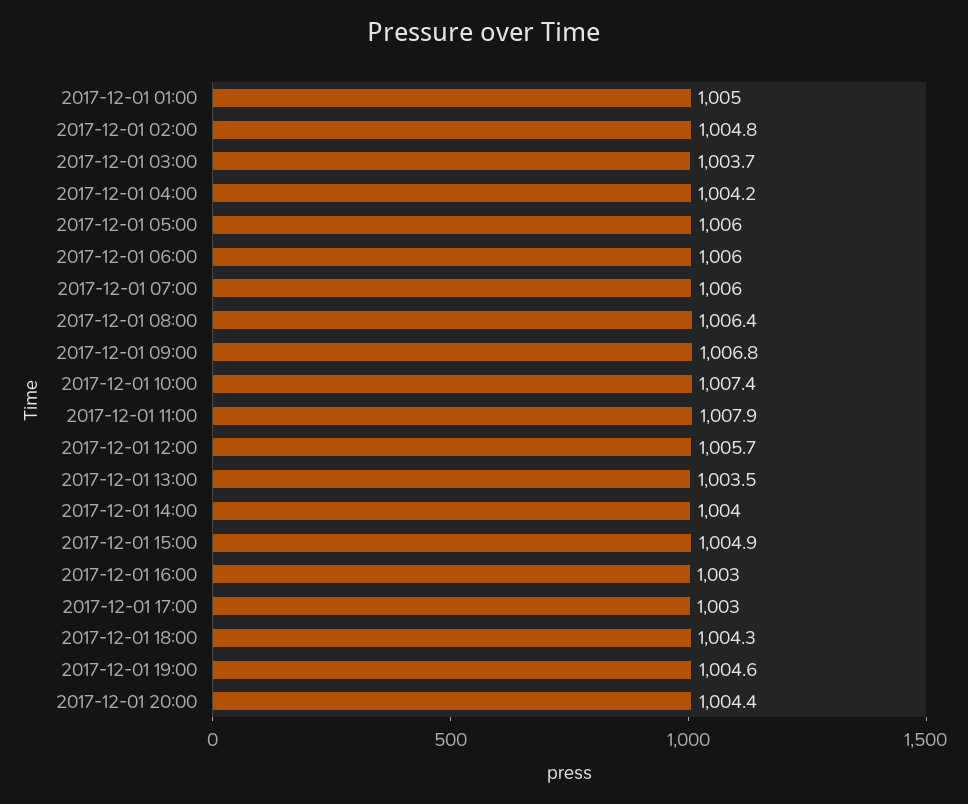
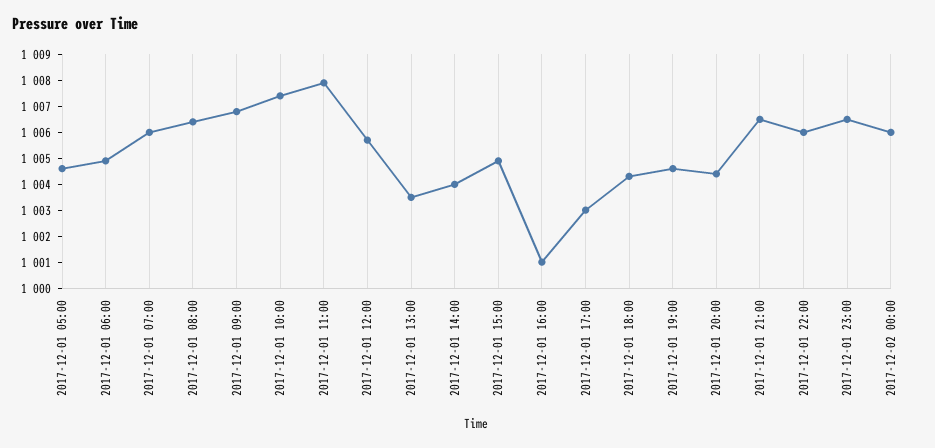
2017-12-01 01:00: 1005 -> none
2017-12-01 02:00: 1004.8 -> none
2017-12-01 03:00: 1003.7 -> none
2017-12-01 04:00: 1004.2 -> none
2017-12-01 05:00: 1006 -> 1004.5
2017-12-01 06:00: 1006 -> 1005
2017-12-01 16:00: 1003 -> 1001
2017-12-01 21:00: none -> 1006.5
2017-12-01 22:00: none -> 1006
2017-12-01 23:00: none -> 1006.5
2017-12-02 00:00: none -> 1006

